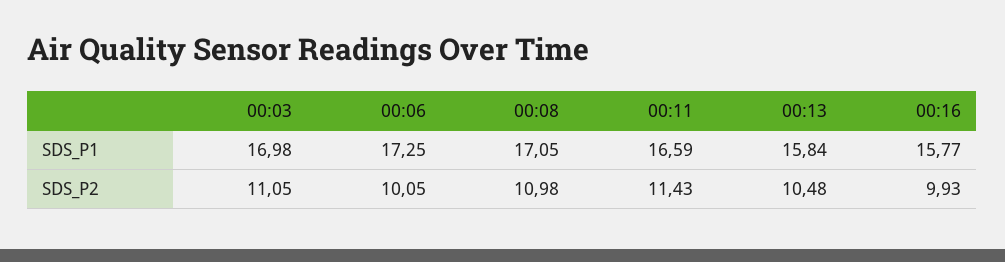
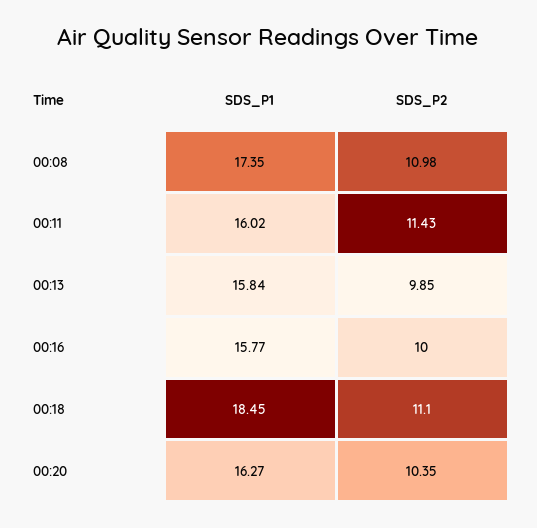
00:03, SDS_P1: 16.98 -> none
00:06, SDS_P1: 17.25 -> none
00:08, SDS_P1: 17.05 -> 17.35
00:11, SDS_P1: 16.59 -> 16.02
00:03, SDS_P2: 11.05 -> none
00:06, SDS_P2: 10.05 -> none
00:13, SDS_P2: 10.48 -> 9.85
00:16, SDS_P2: 9.93 -> 10
00:18, SDS_P1: none -> 18.45
00:18, SDS_P2: none -> 11.1
00:20, SDS_P1: none -> 16.27
00:20, SDS_P2: none -> 10.35

